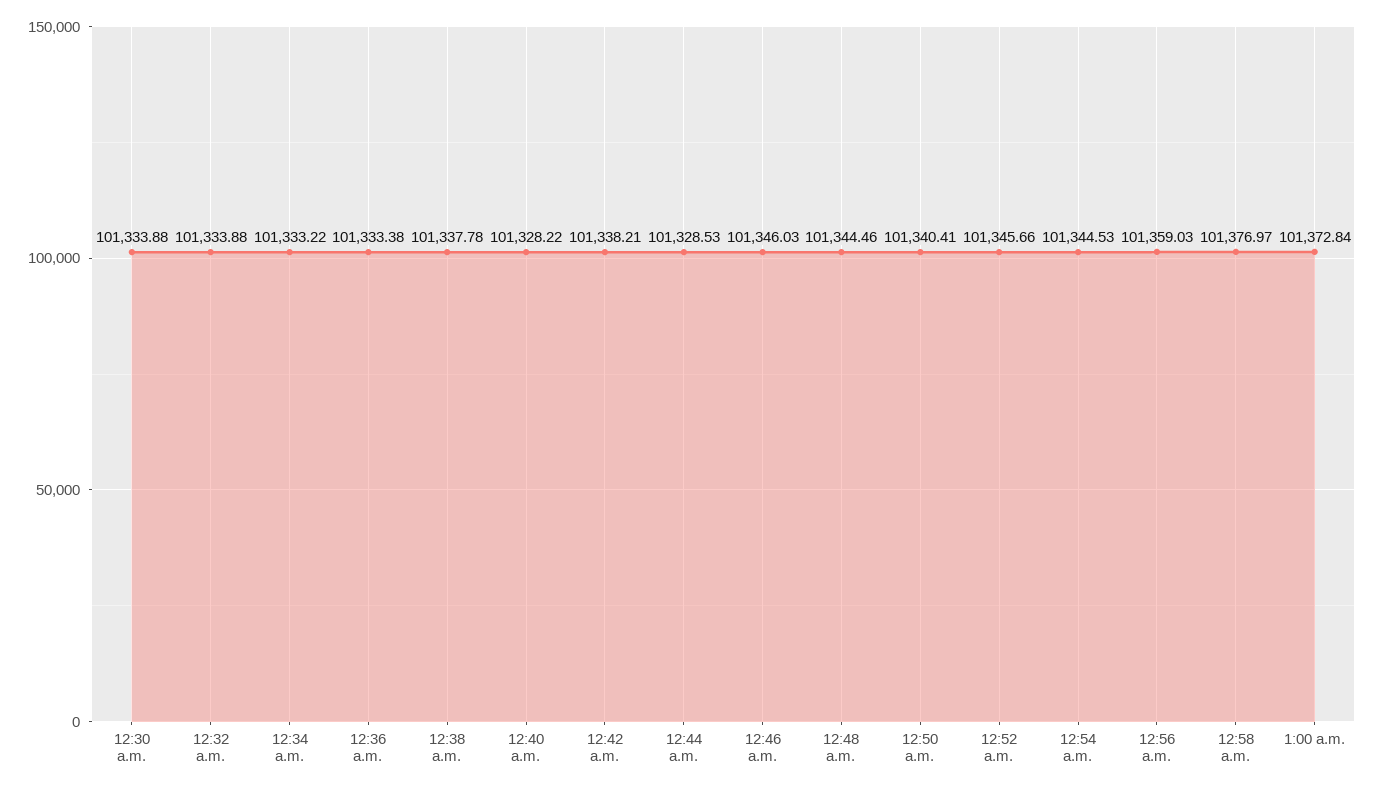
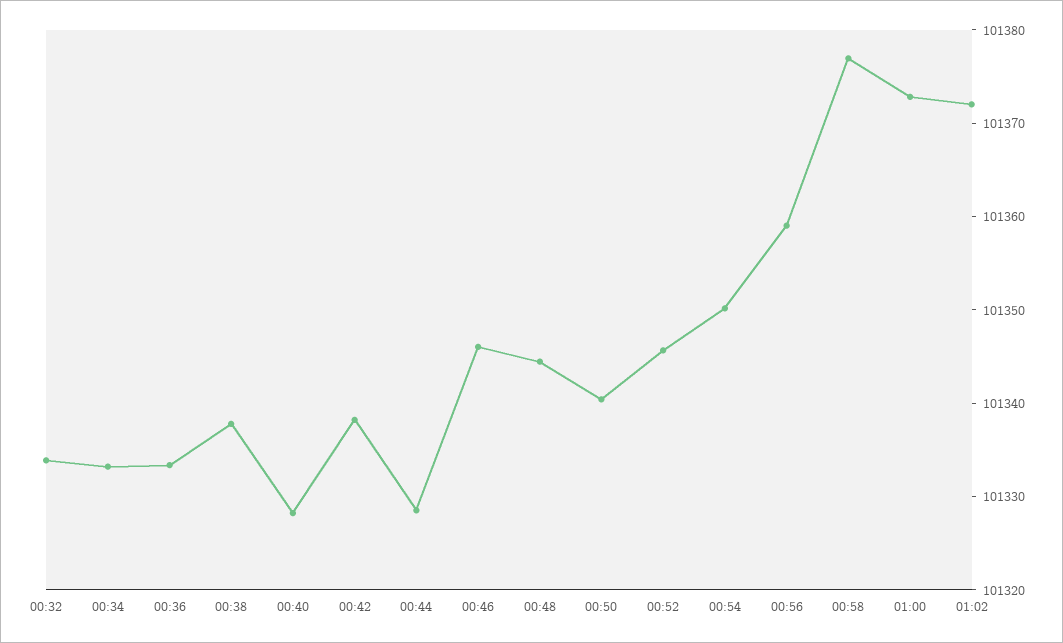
12:30 a.m.: 101333.88 -> none
12:54 a.m.: 101344.53 -> 101350
01:02: none -> 101372

